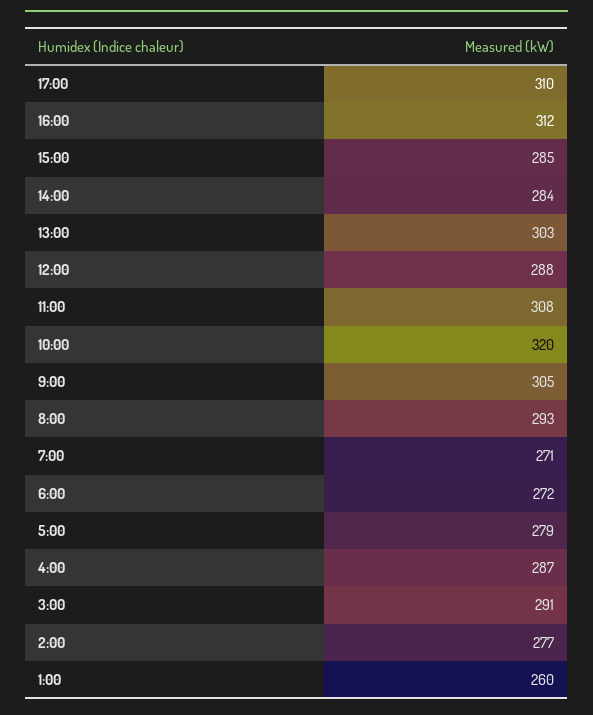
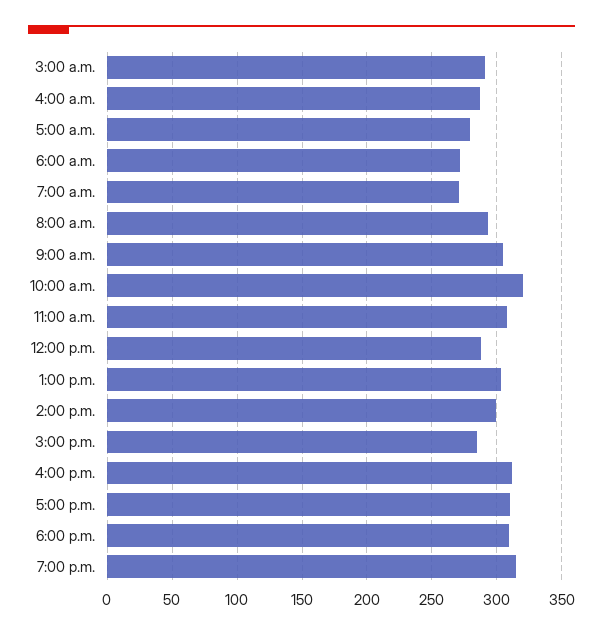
14:00: 284 -> 300
2:00: 277 -> none
1:00: 260 -> none
6:00 p.m.: none -> 310
7:00 p.m.: none -> 315

